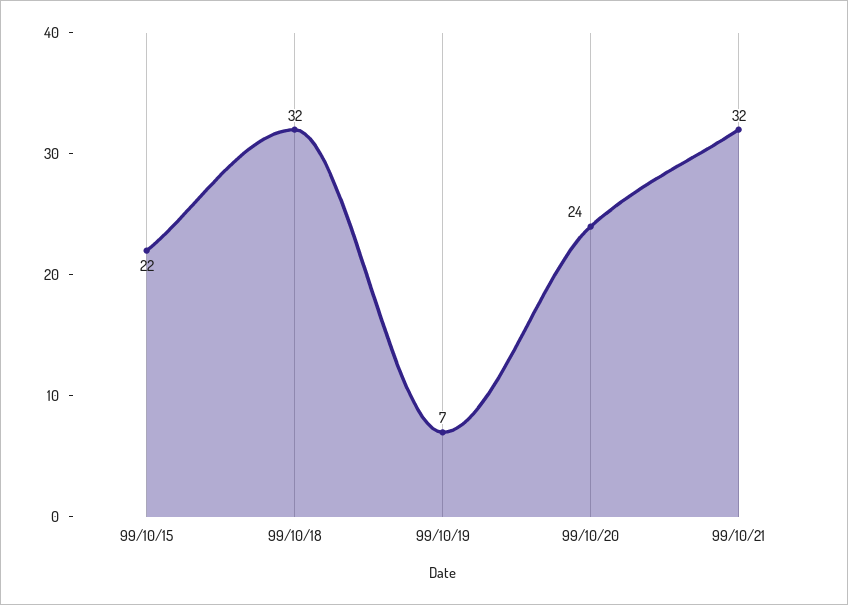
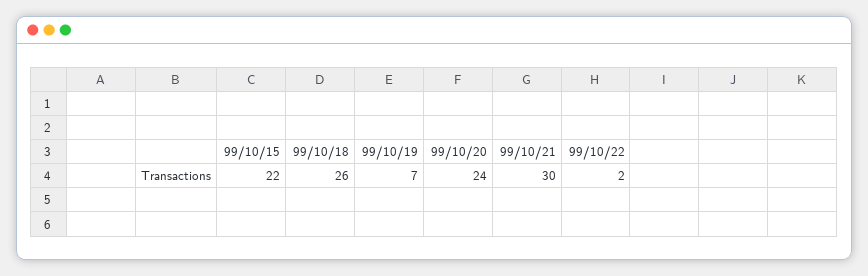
99/10/18: 32 -> 26
99/10/21: 32 -> 30
99/10/22: none -> 2

